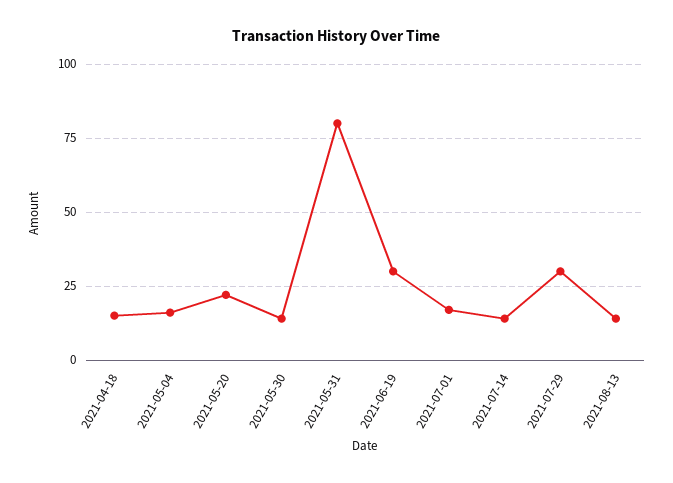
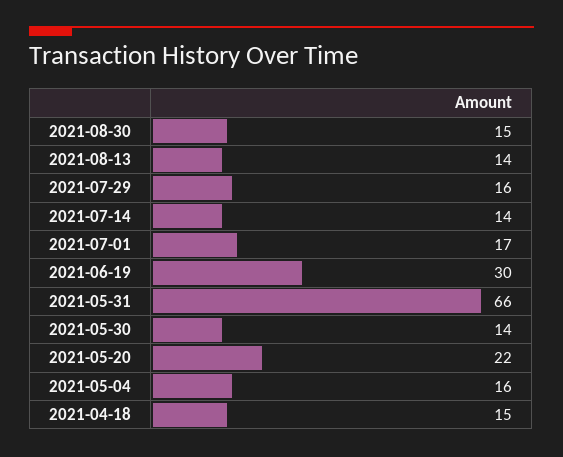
2021-05-31: 80 -> 66
2021-07-29: 30 -> 16
2021-08-30: none -> 15

